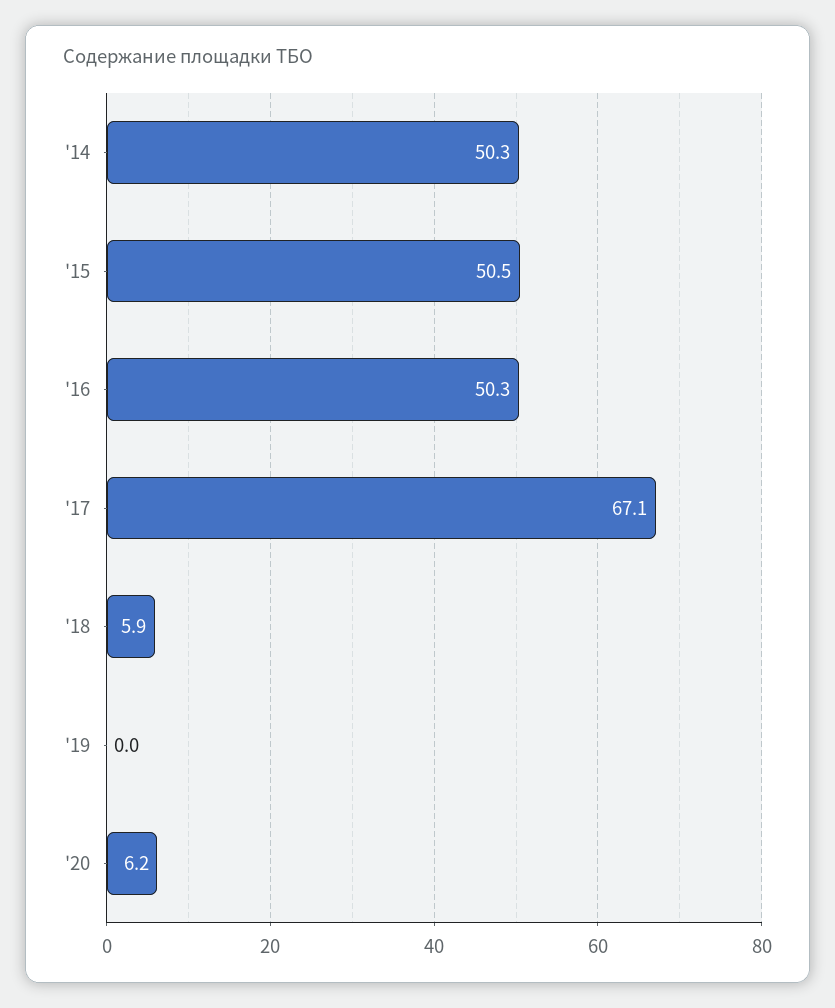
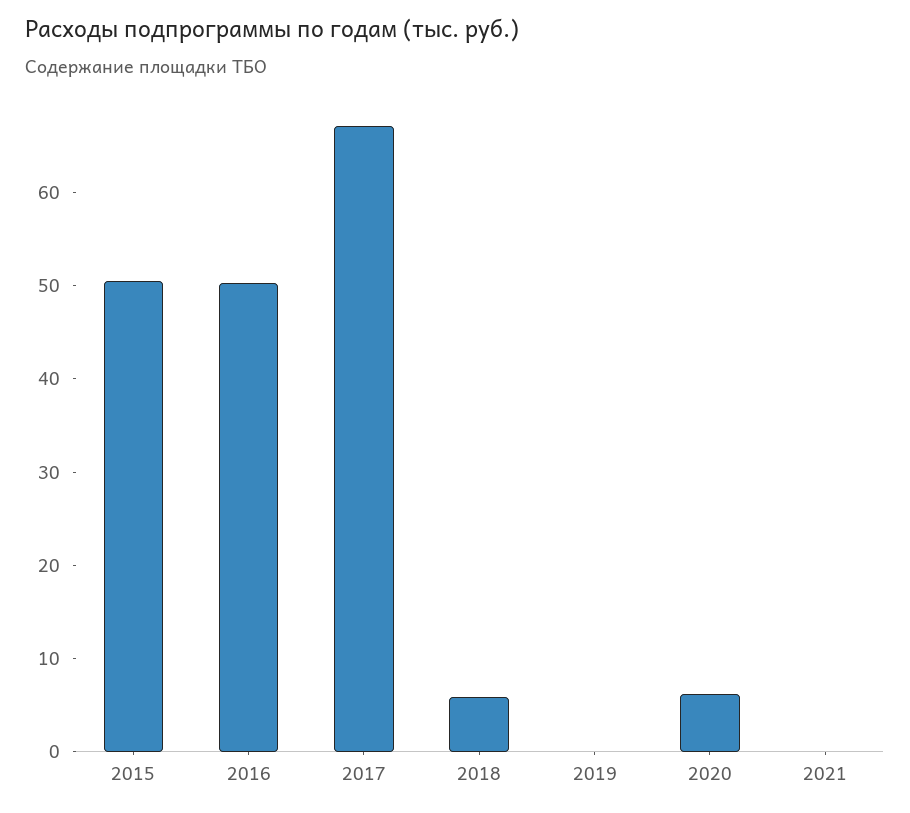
'14: 50.3 -> none
2021: none -> 0

